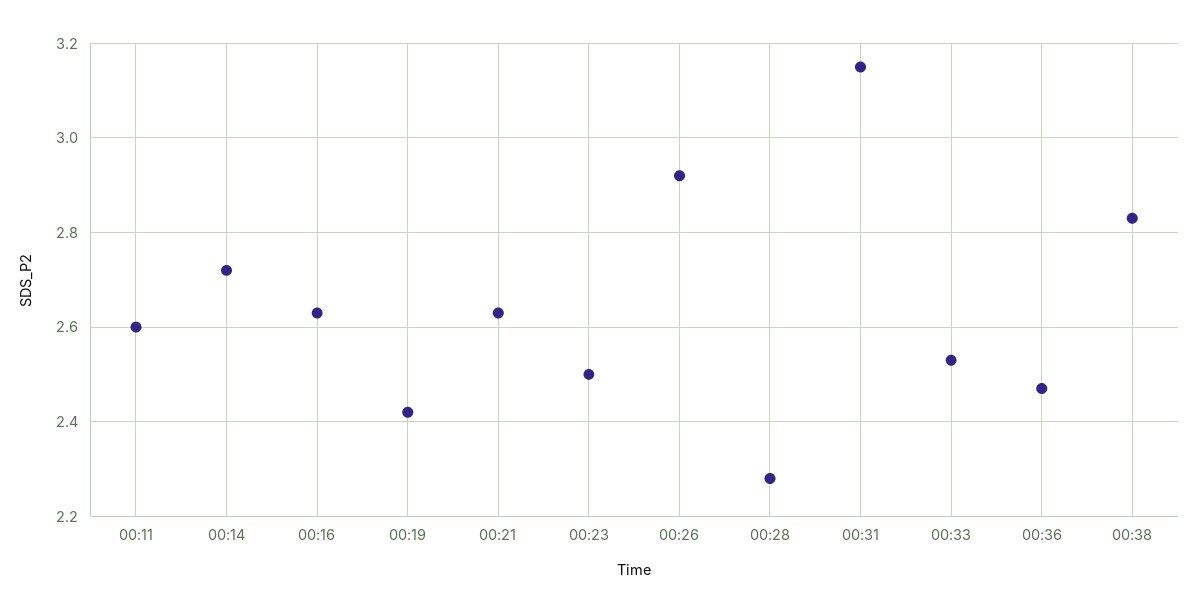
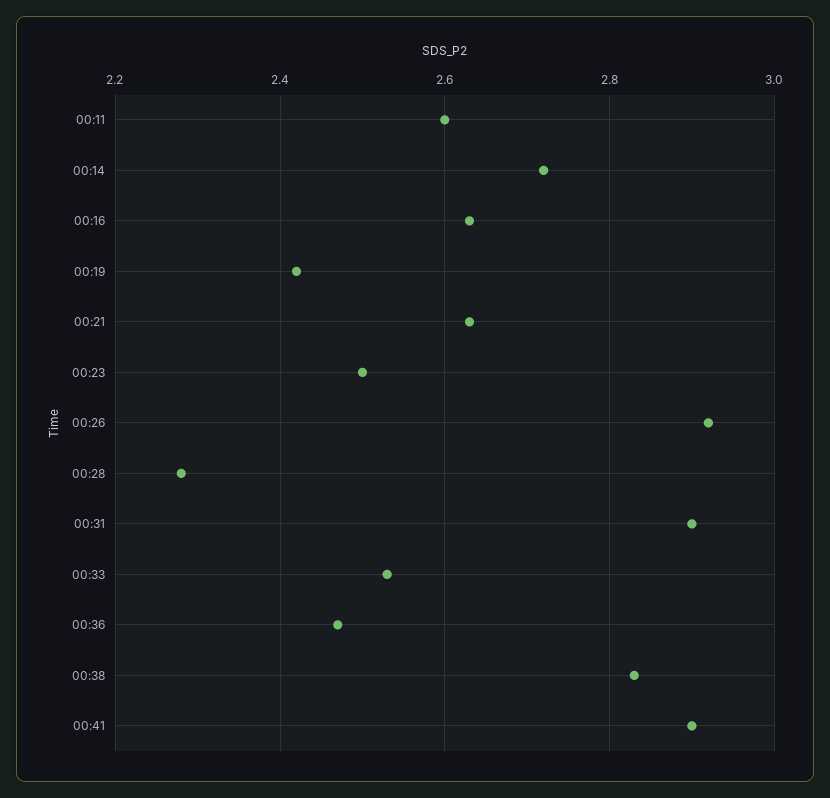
00:31: 3.15 -> 2.9
00:41: none -> 2.9

